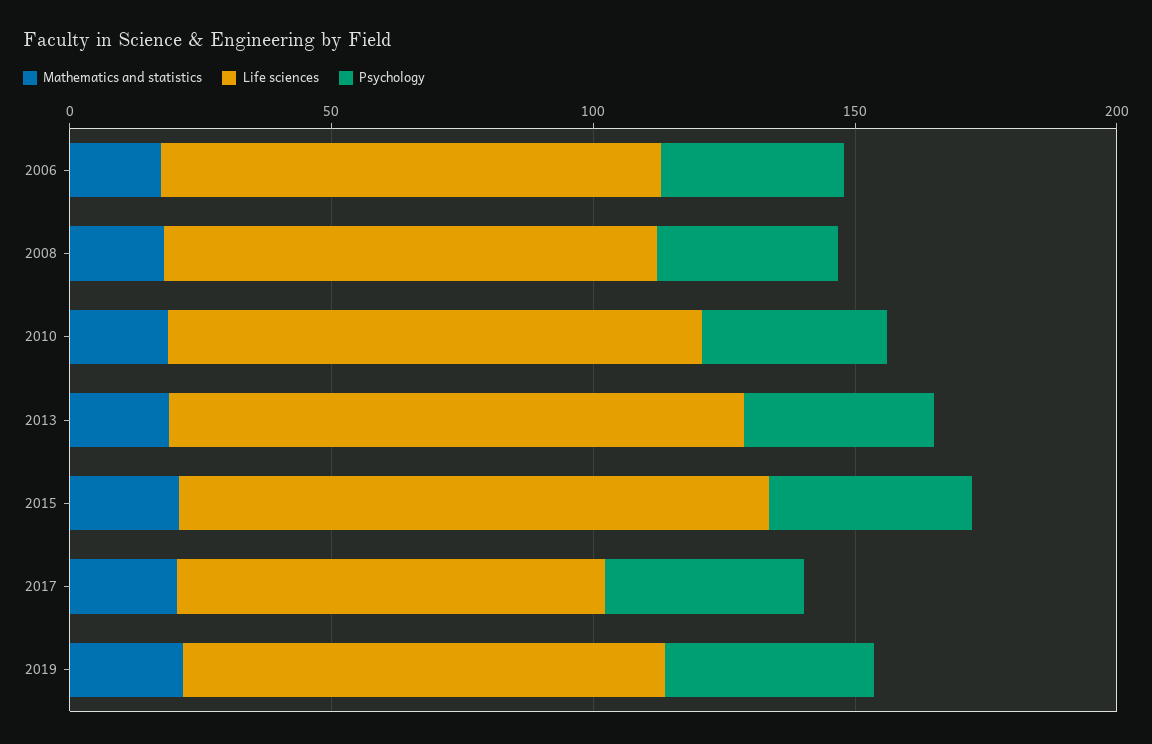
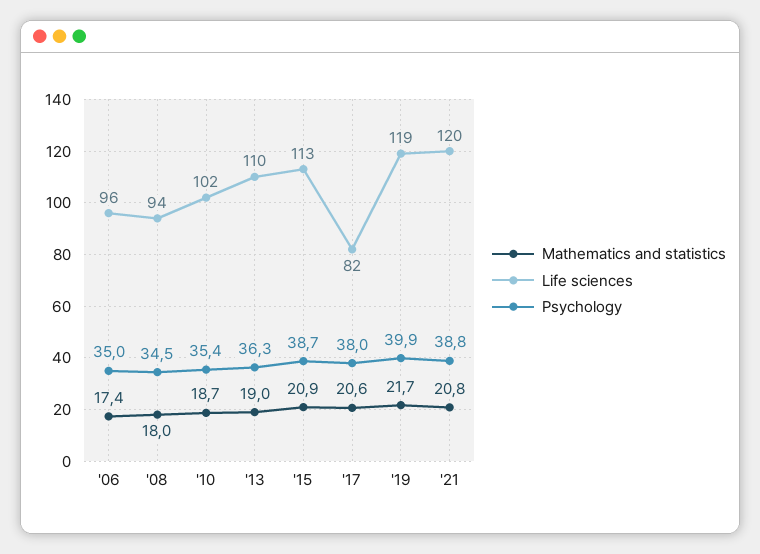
Life sciences, 2019: 90 -> 119
Mathematics and statistics, '21: none -> 20.8
Life sciences, '21: none -> 120
Psychology, '21: none -> 38.8

